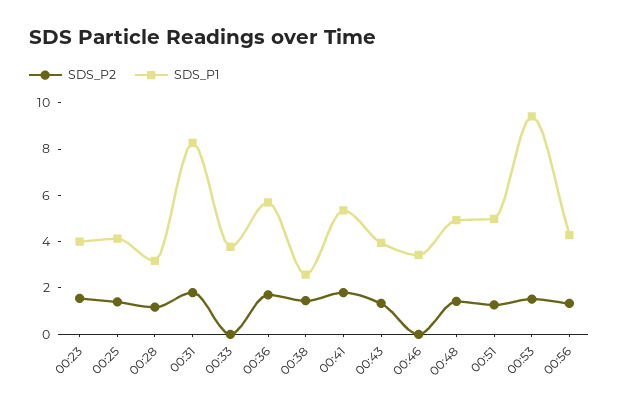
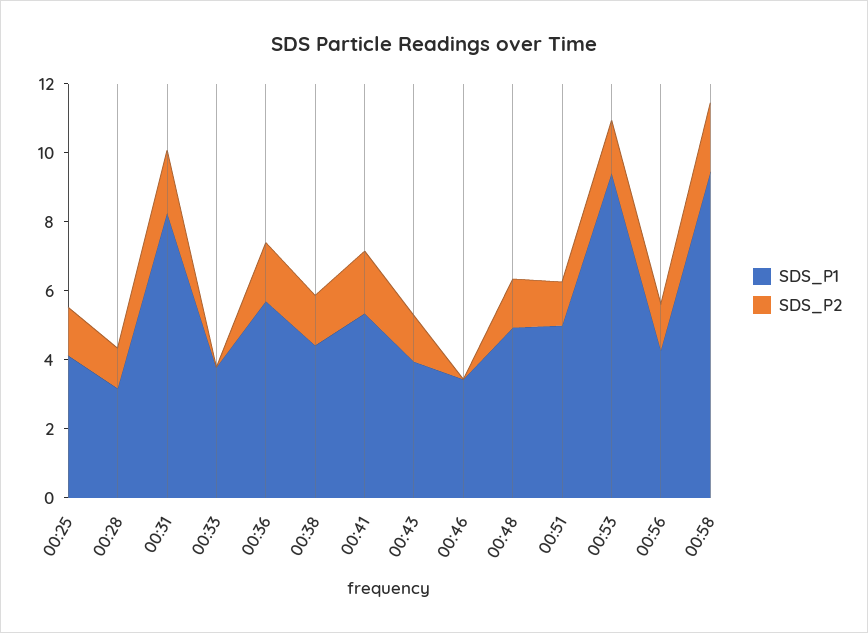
SDS_P2, 00:23: 1.5 -> none
SDS_P1, 00:23: 4 -> none
SDS_P1, 00:38: 2.5 -> 4.5
SDS_P1, 00:58: none -> 9.5
SDS_P2, 00:58: none -> 2

